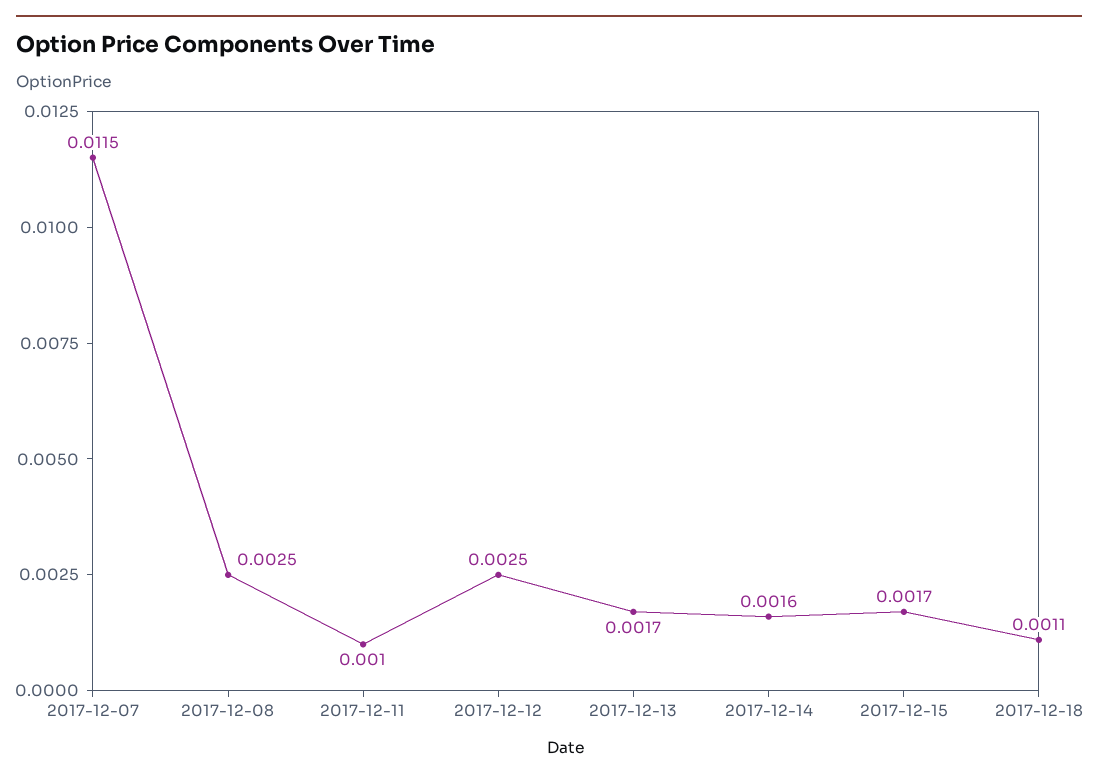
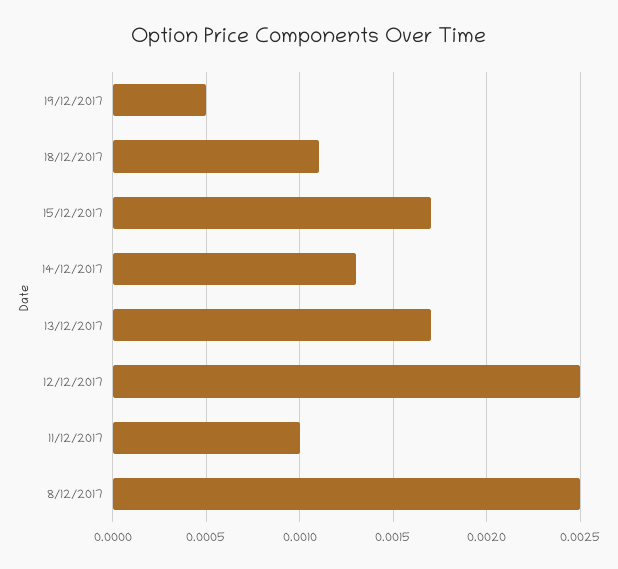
2017-12-07: 0.0115 -> none
2017-12-14: 0.0016 -> 0.0013
19/12/2017: none -> 0.0005

